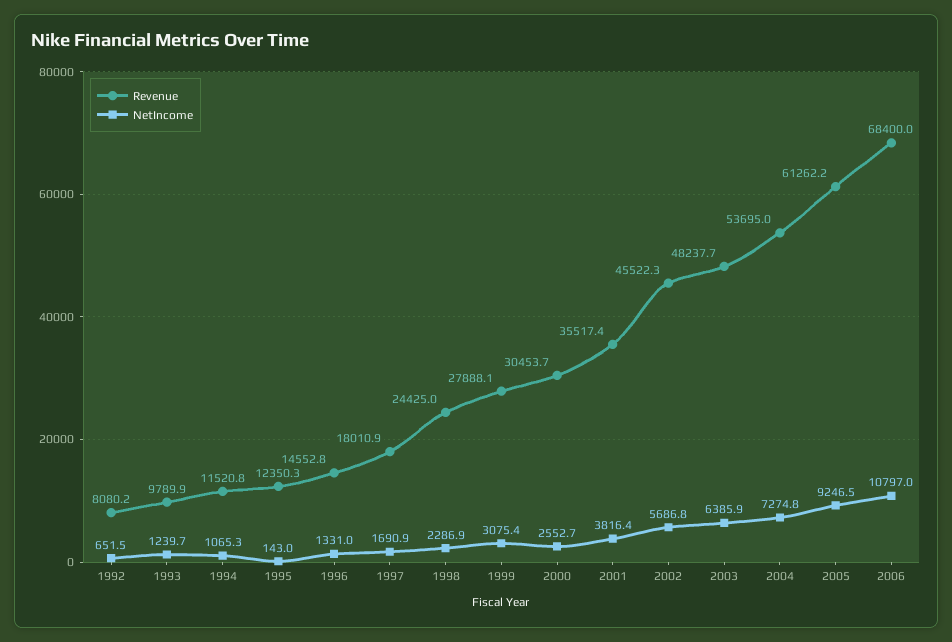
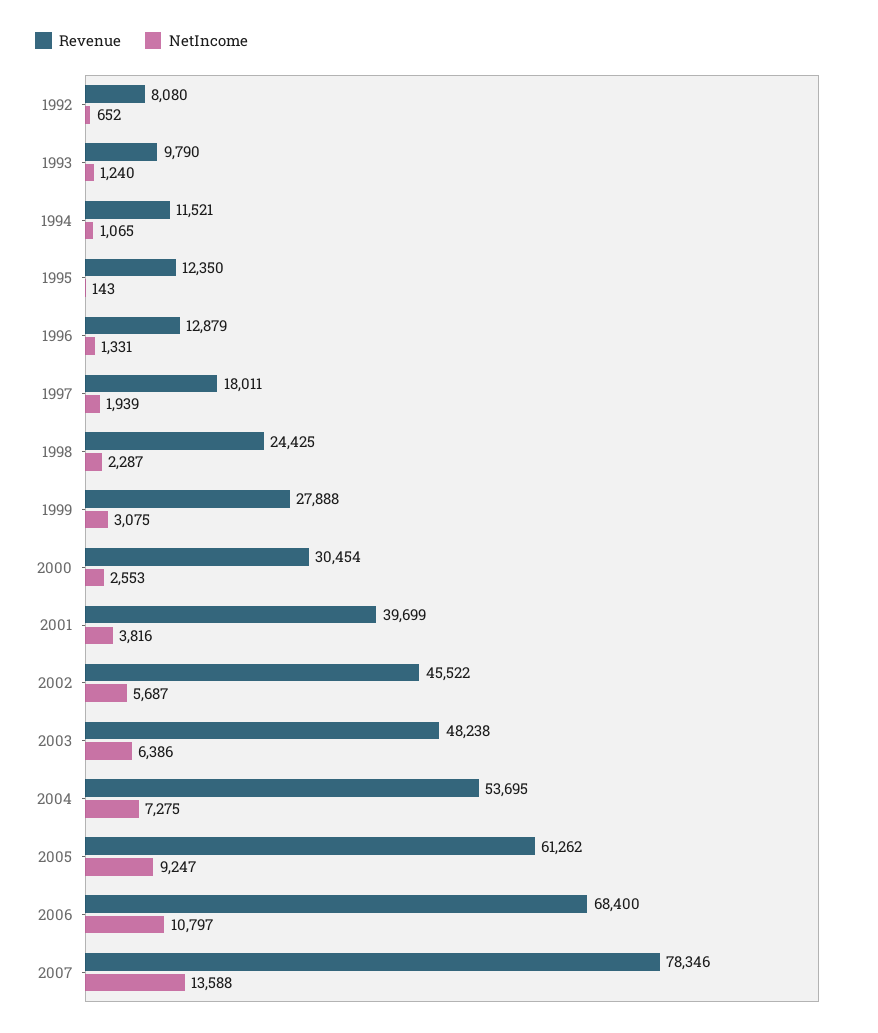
Revenue, 1996: 14552.8 -> 12879
NetIncome, 1997: 1690.9 -> 1939
Revenue, 2001: 35517.4 -> 39699
Revenue, 2007: none -> 78346
NetIncome, 2007: none -> 13588

